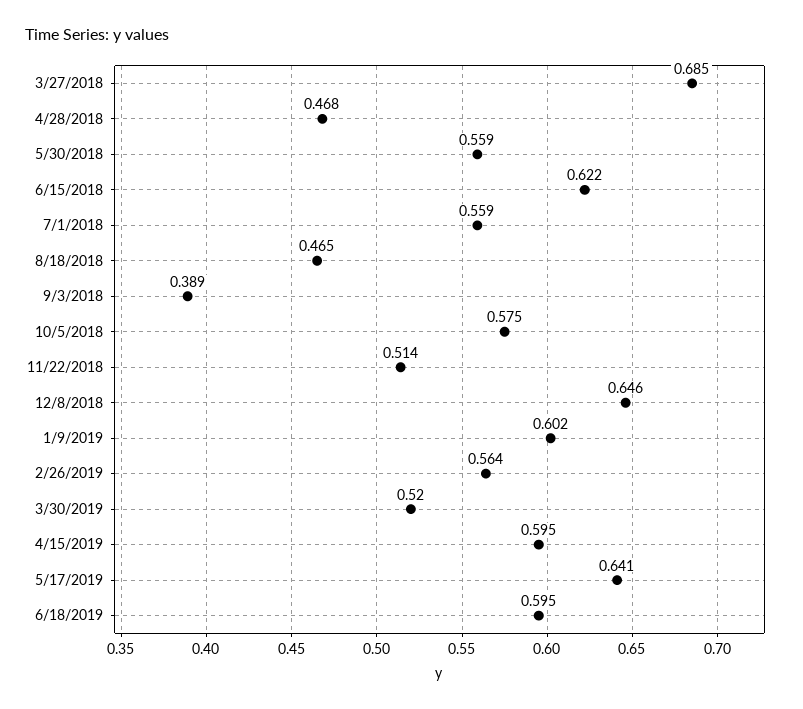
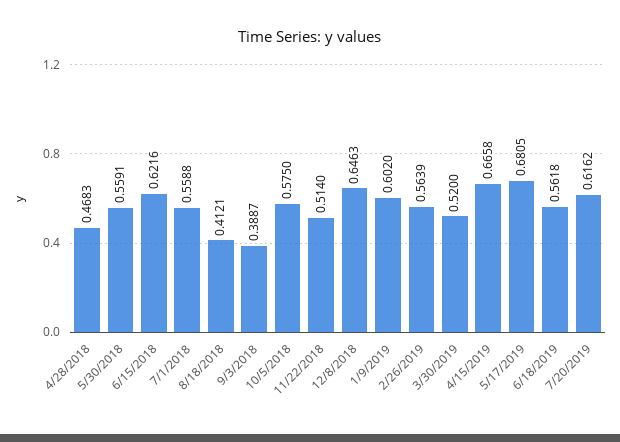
3/27/2018: 0.685 -> none
8/18/2018: 0.465 -> 0.4121
4/15/2019: 0.595 -> 0.6658
5/17/2019: 0.641 -> 0.6805
6/18/2019: 0.595 -> 0.5618
7/20/2019: none -> 0.6162

